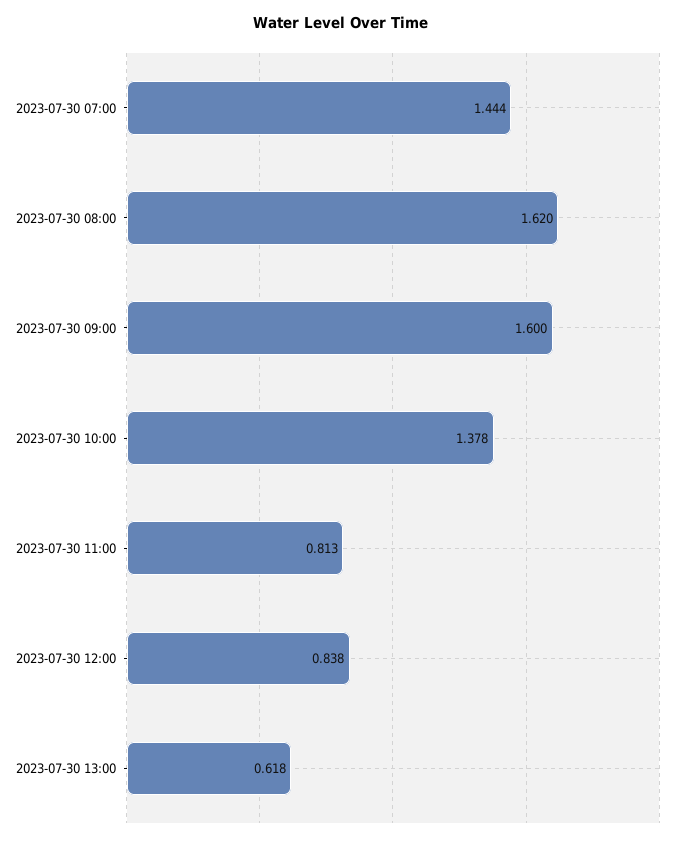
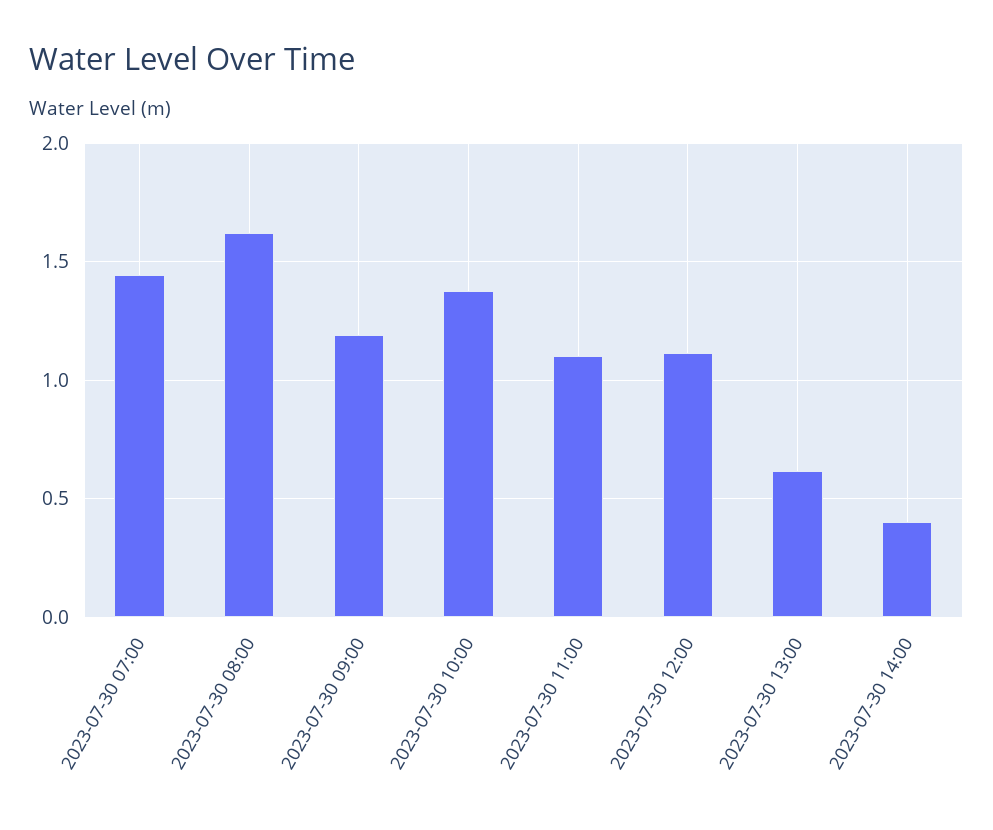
2023-07-30 09:00: 1.6 -> 1.2
2023-07-30 11:00: 0.813 -> 1.1
2023-07-30 12:00: 0.838 -> 1.1
2023-07-30 14:00: none -> 0.4

